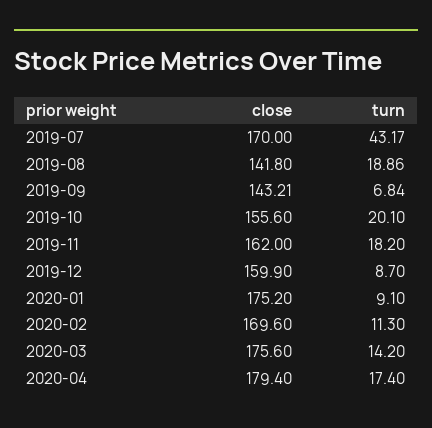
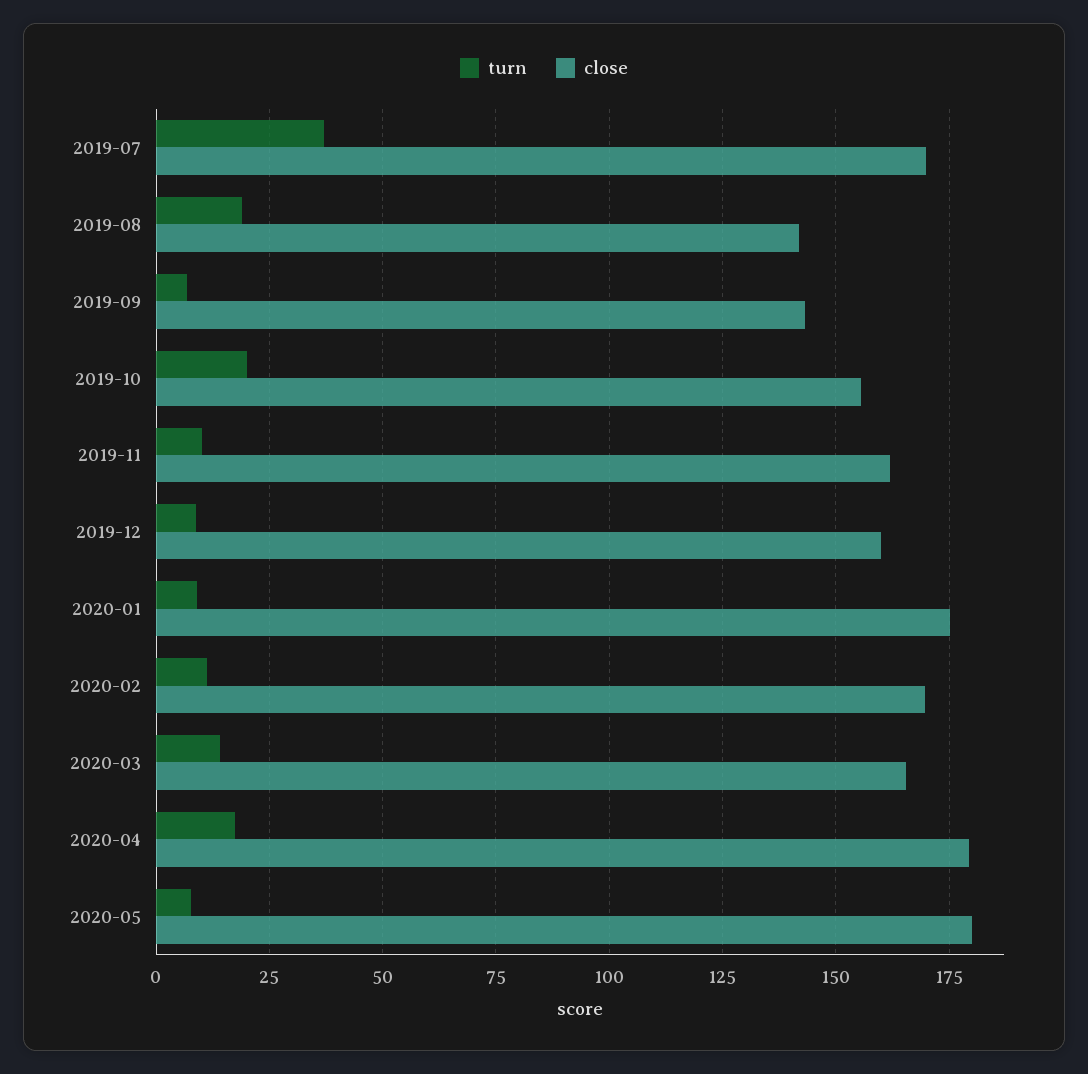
turn, 2019-07: 43.17 -> 37.5
turn, 2019-11: 18.2 -> 10
close, 2020-03: 175.6 -> 165
turn, 2020-05: none -> 7.5
close, 2020-05: none -> 180

